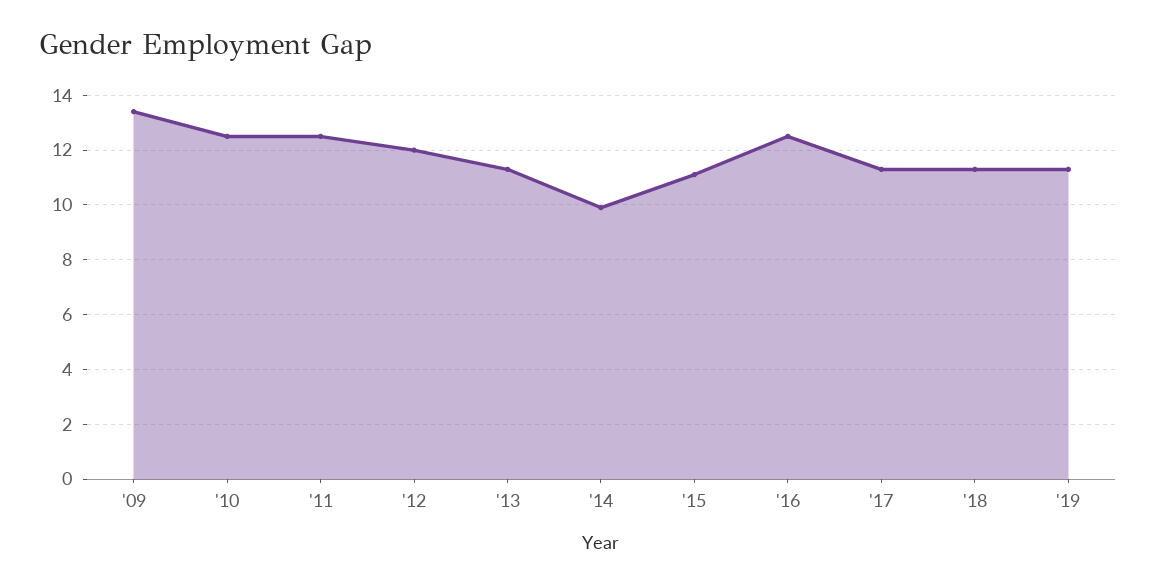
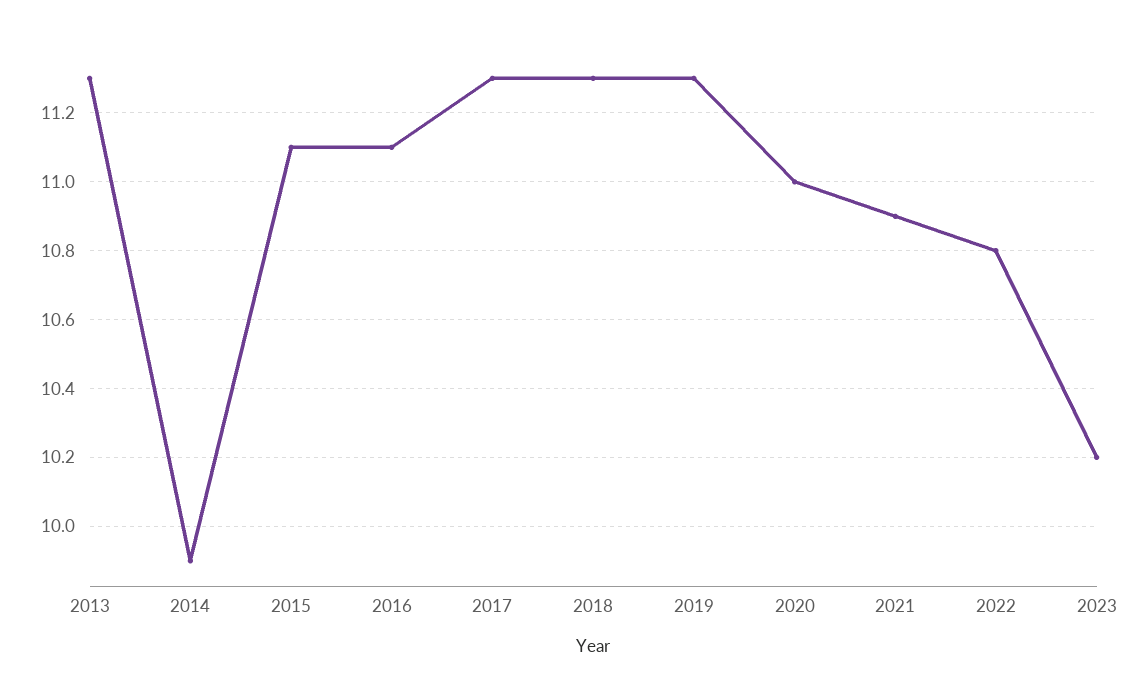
'09: 13.5 -> none
'10: 12.5 -> none
'11: 12.5 -> none
'12: 12 -> none
'16: 12.5 -> 11.1
2020: none -> 11
2021: none -> 10.9
2022: none -> 10.8
2023: none -> 10.2

